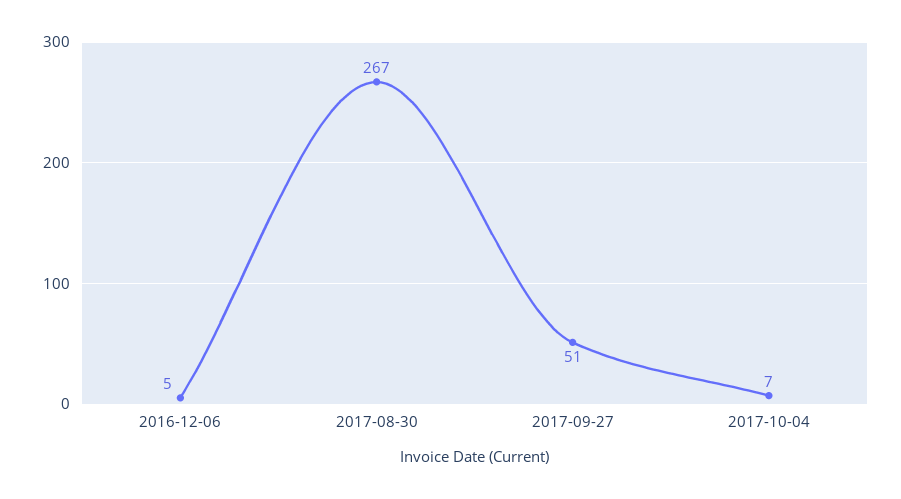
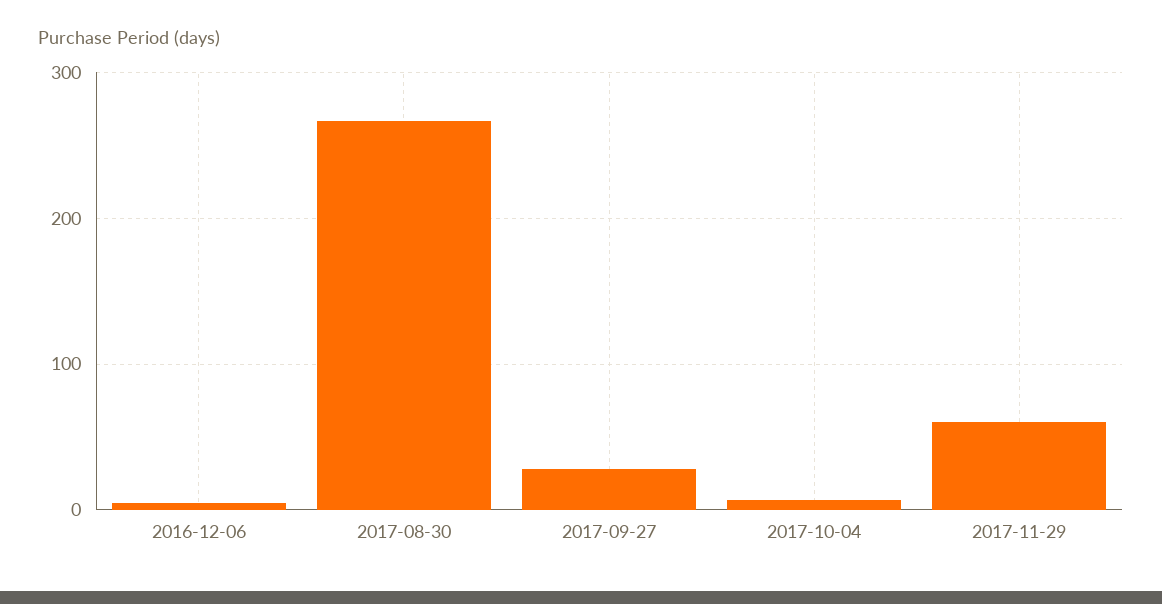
2017-09-27: 51 -> 30
2017-11-29: none -> 60

